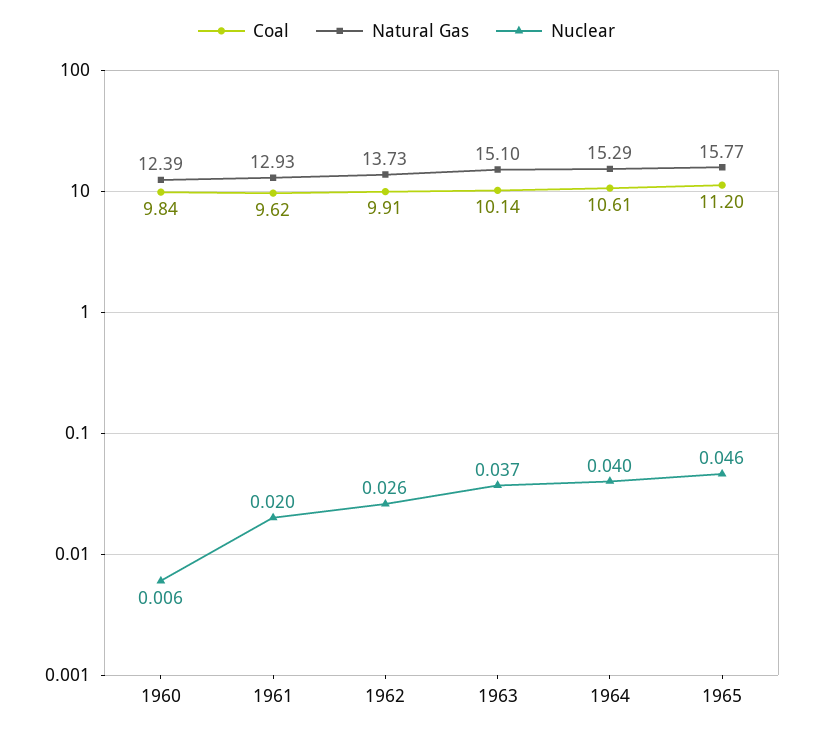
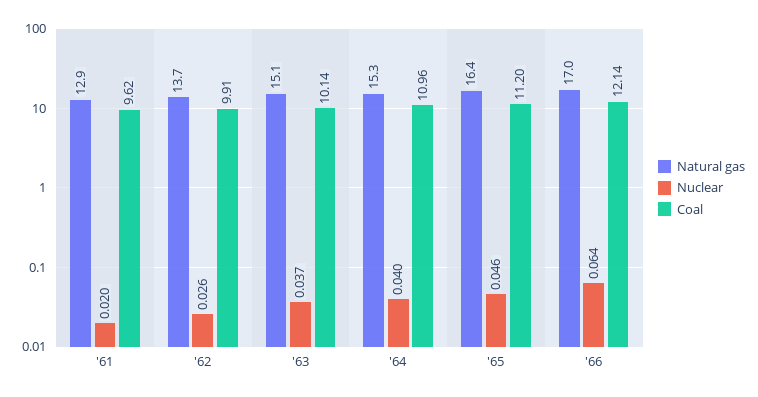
Coal, 1960: 9.84 -> none
Natural Gas, 1960: 12.39 -> none
Nuclear, 1960: 0.006 -> none
Coal, 1964: 10.61 -> 10.96
Natural Gas, 1965: 15.77 -> 16.4
Natural Gas, '66: none -> 17
Nuclear, '66: none -> 0.064
Coal, '66: none -> 12.14

